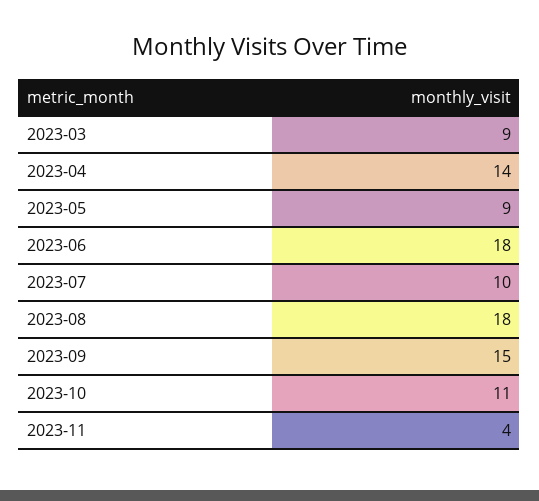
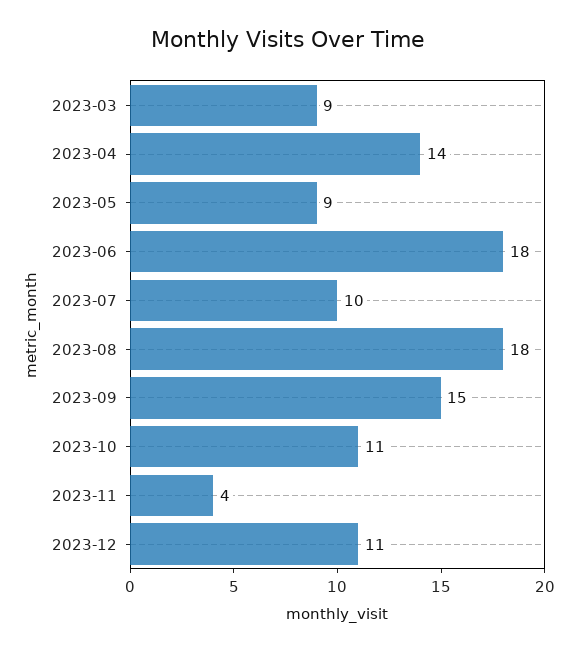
2023-12: none -> 11

